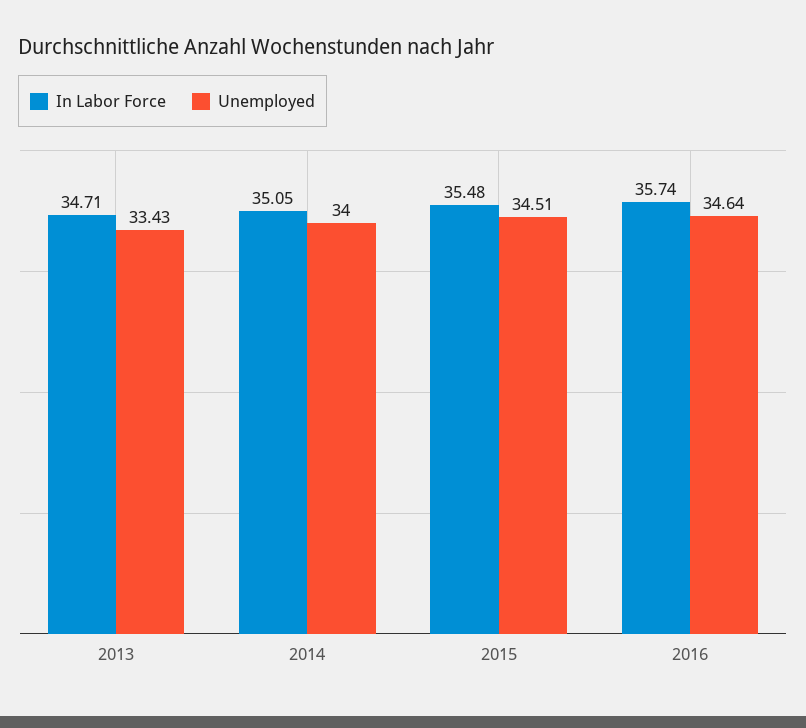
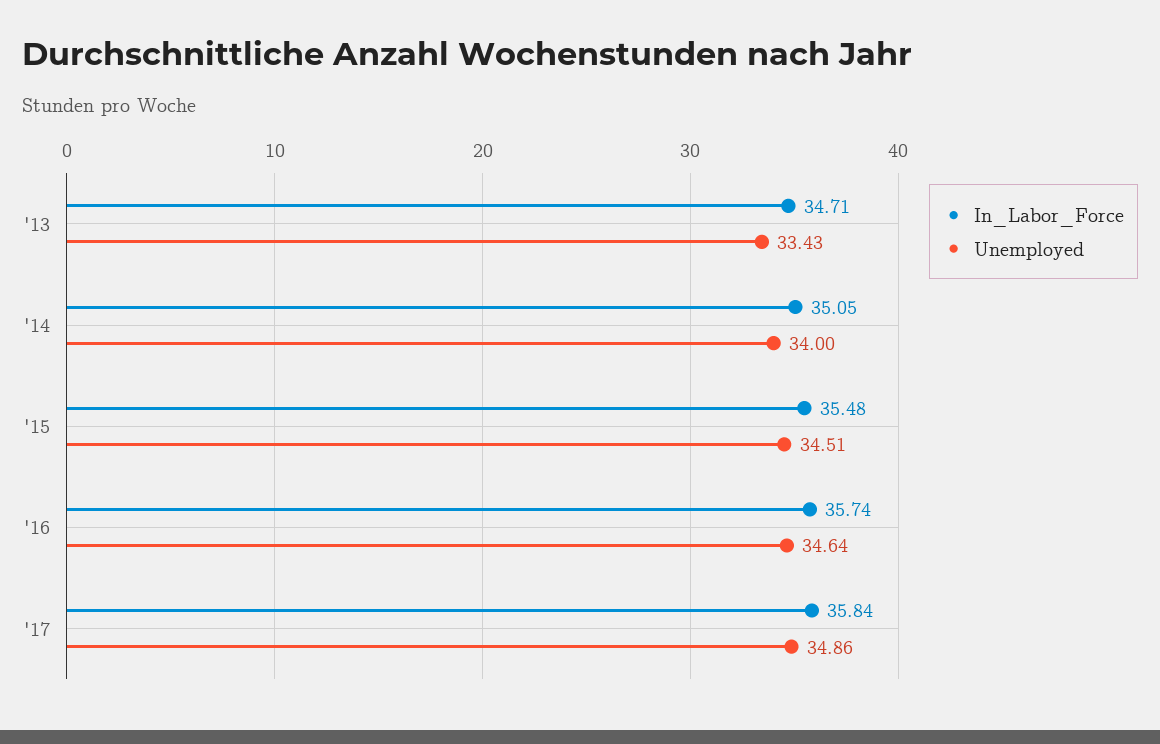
In Labor Force, '17: none -> 35.84
Unemployed, '17: none -> 34.86

